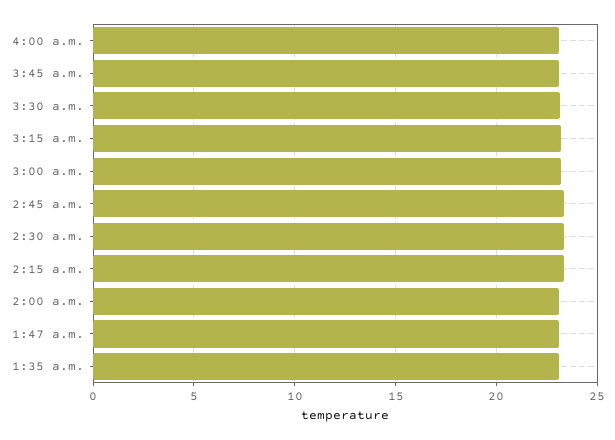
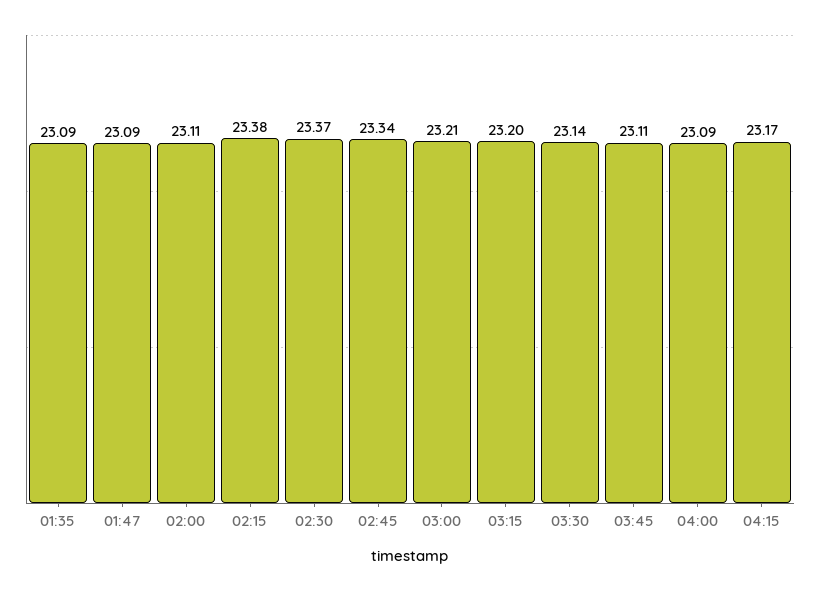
04:15: none -> 23.17

